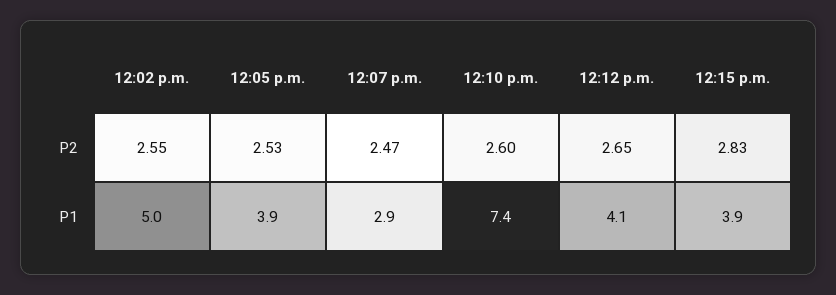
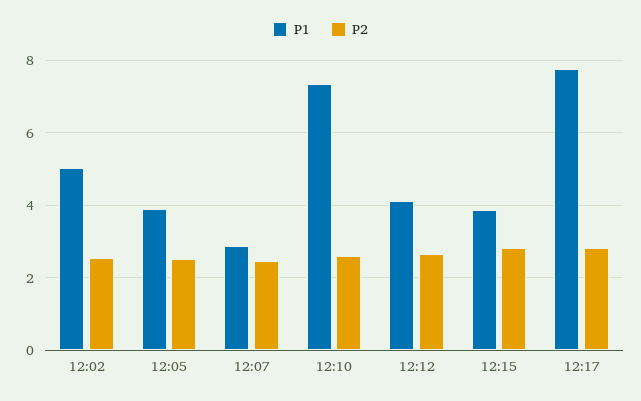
P1, 12:17: none -> 7.8
P2, 12:17: none -> 2.8

